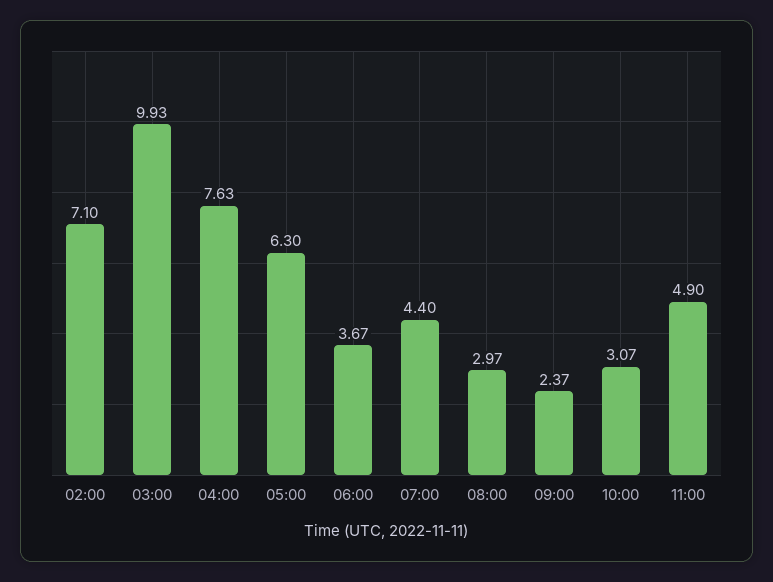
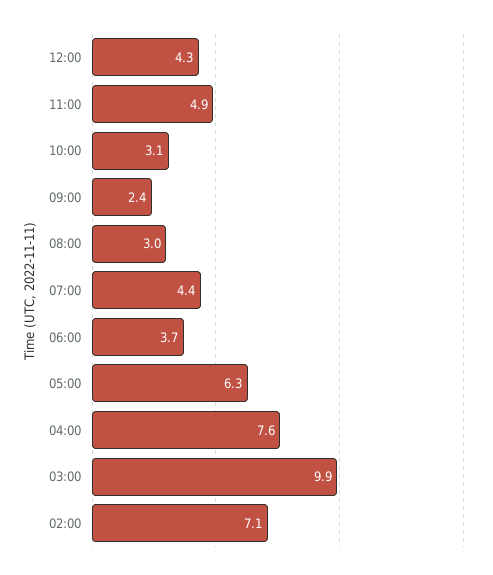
12:00: none -> 4.3

